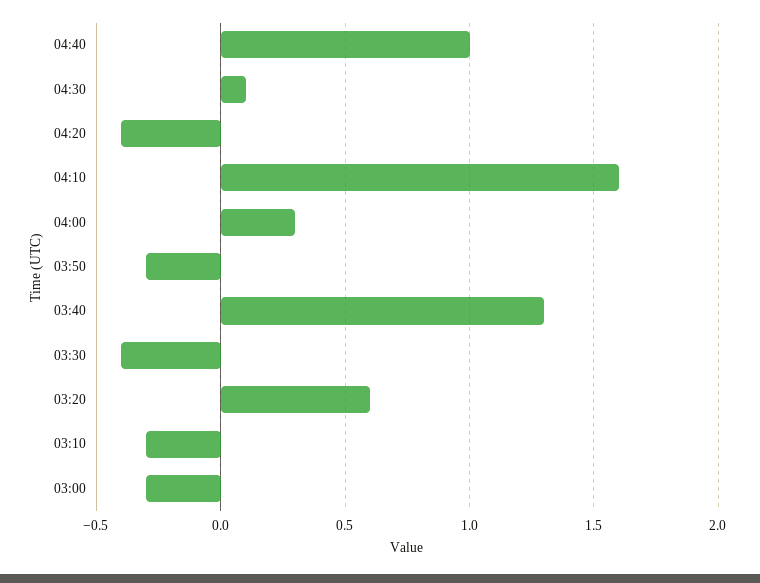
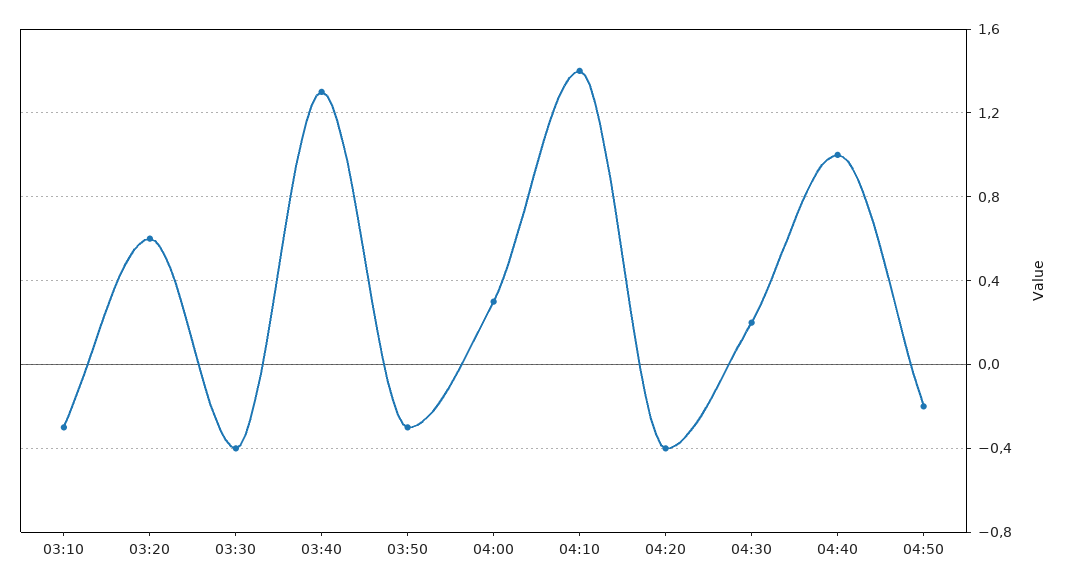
04:30: 0.1 -> 0.2
04:10: 1.6 -> 1.4
03:00: -0.3 -> none
04:50: none -> -0.2

